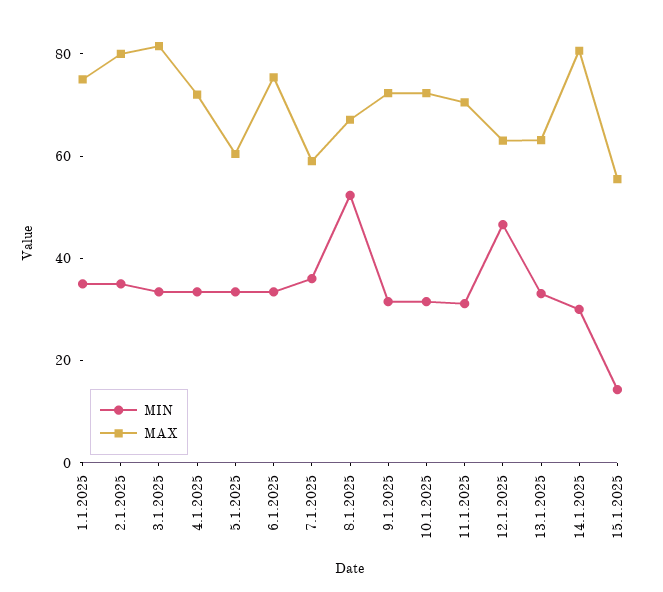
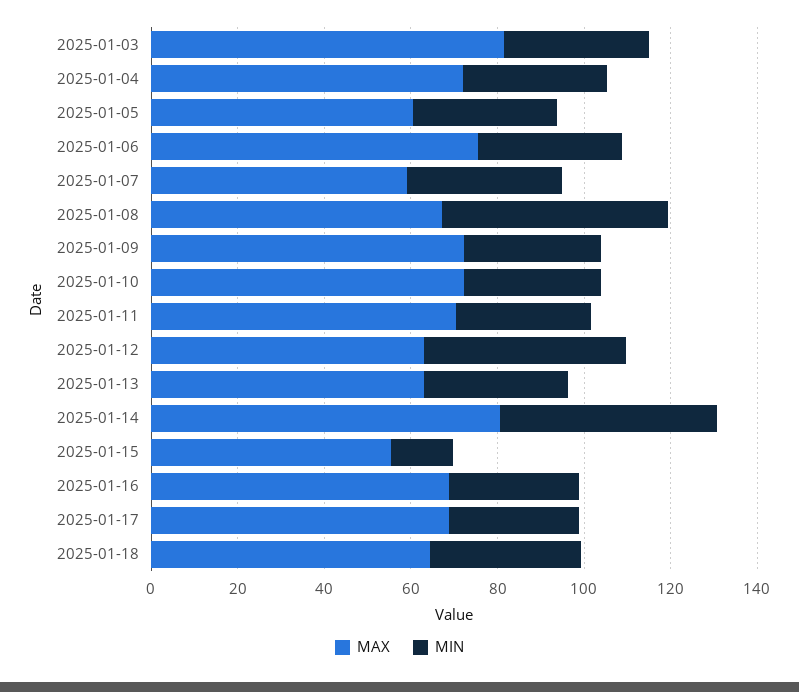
MIN, 1.1.2025: 35 -> none
MAX, 1.1.2025: 75 -> none
MIN, 2.1.2025: 35 -> none
MAX, 2.1.2025: 80 -> none
MIN, 14.1.2025: 30 -> 50
MAX, 2025-01-16: none -> 70
MIN, 2025-01-16: none -> 30
MAX, 2025-01-17: none -> 70
MIN, 2025-01-17: none -> 30
MAX, 2025-01-18: none -> 65
MIN, 2025-01-18: none -> 35

